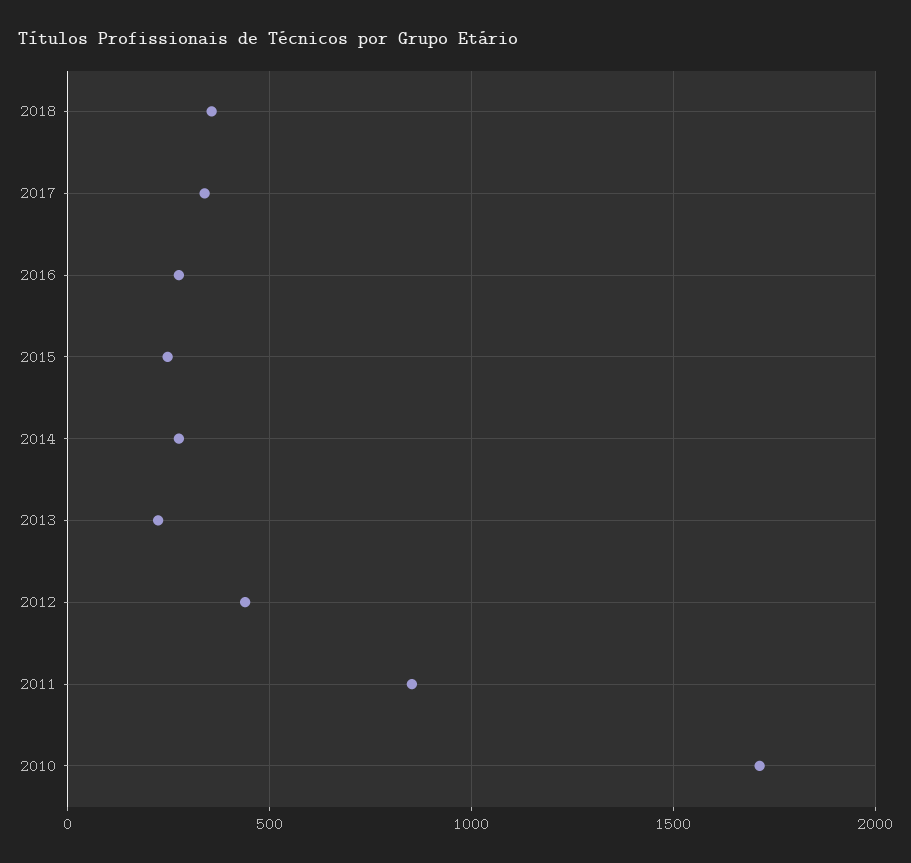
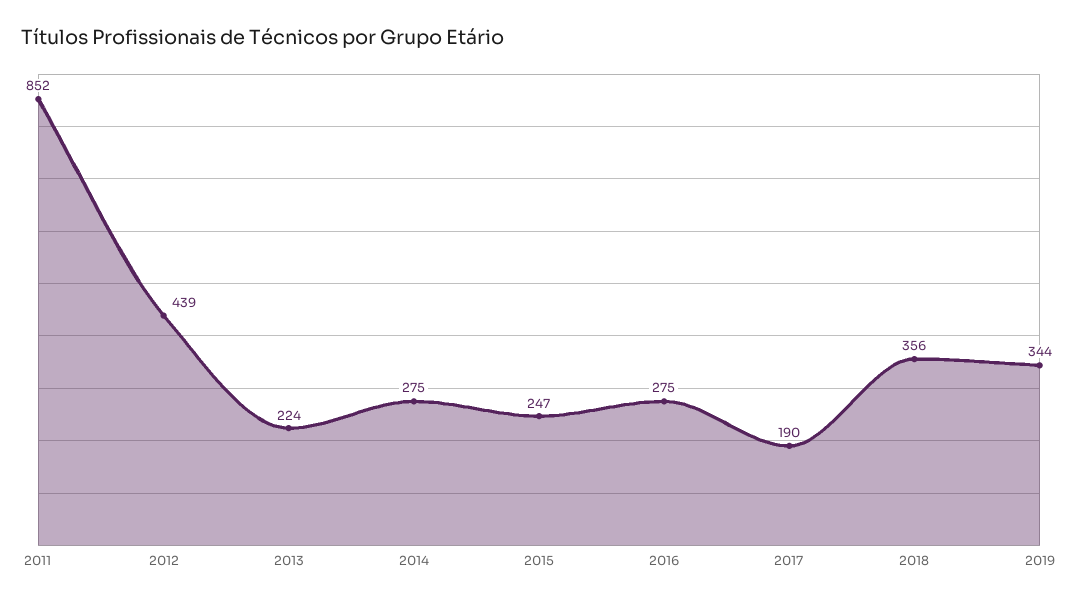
2017: 350 -> 190
2010: 1700 -> none
2019: none -> 344

